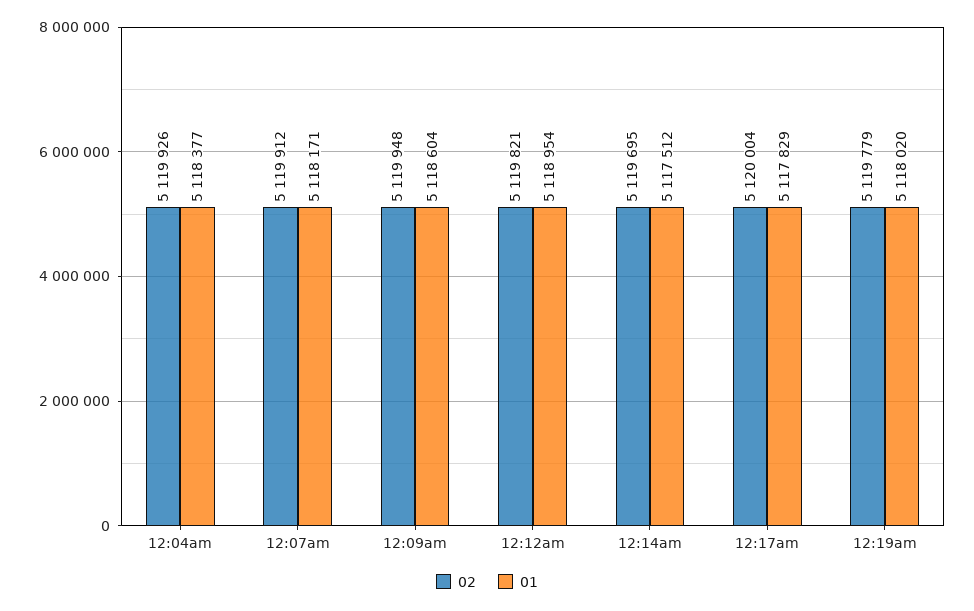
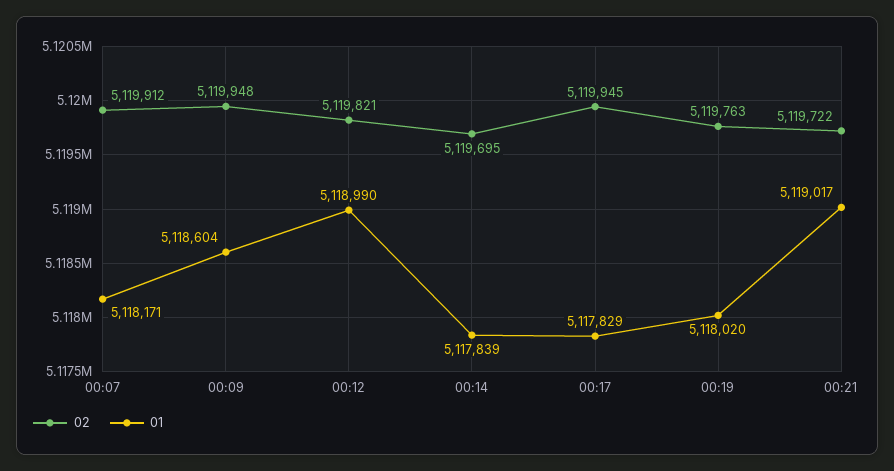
02, 12:04am: 5119926 -> none
01, 12:04am: 5118377 -> none
01, 12:12am: 5118954 -> 5118990
01, 12:14am: 5117512 -> 5117839
02, 12:17am: 5120004 -> 5119945
02, 12:19am: 5119779 -> 5119763
02, 00:21: none -> 5119722
01, 00:21: none -> 5119017

